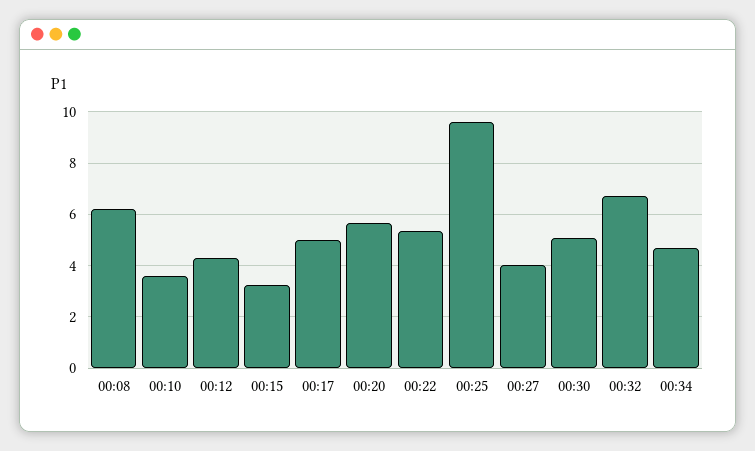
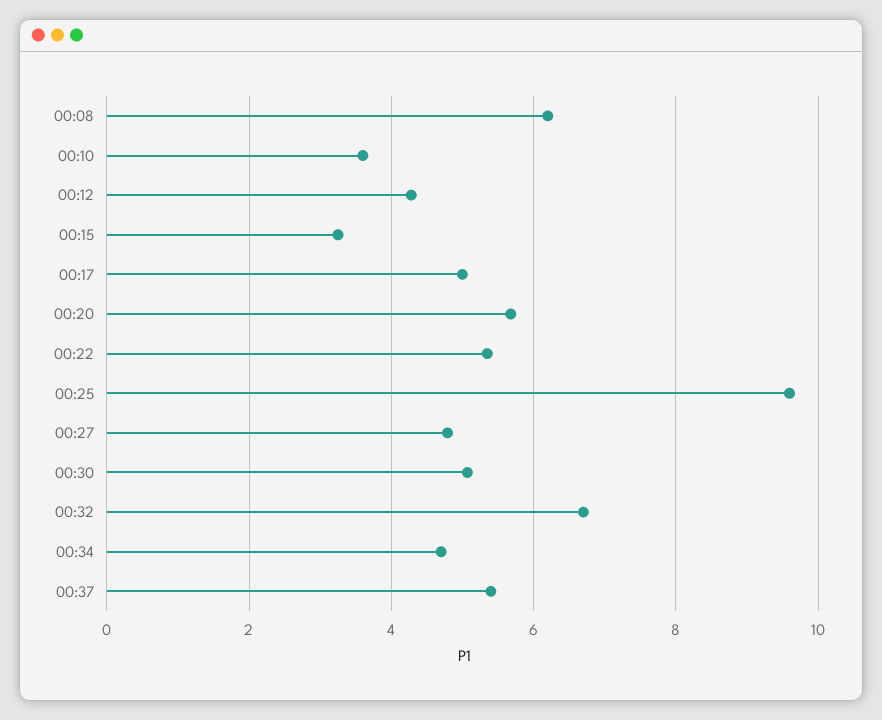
00:27: 4 -> 4.8
00:37: none -> 5.4

